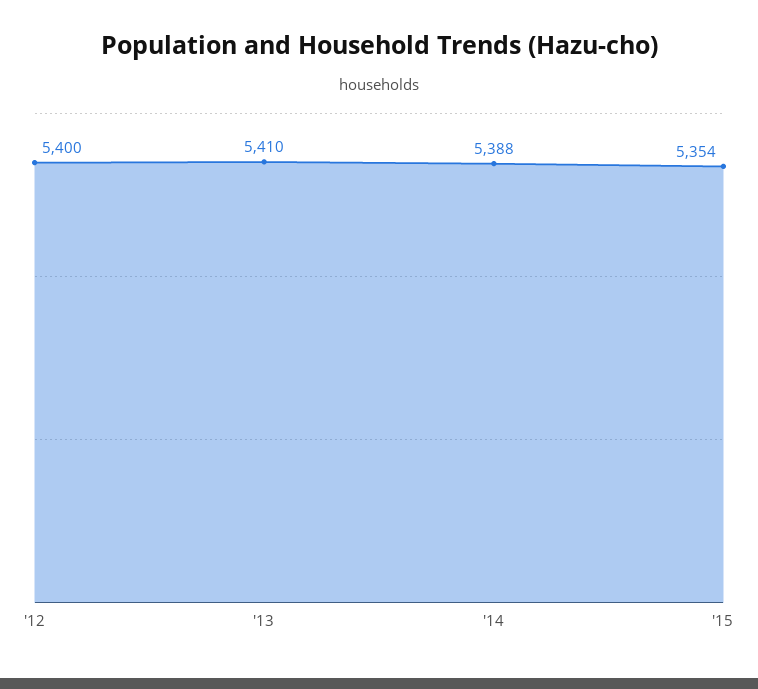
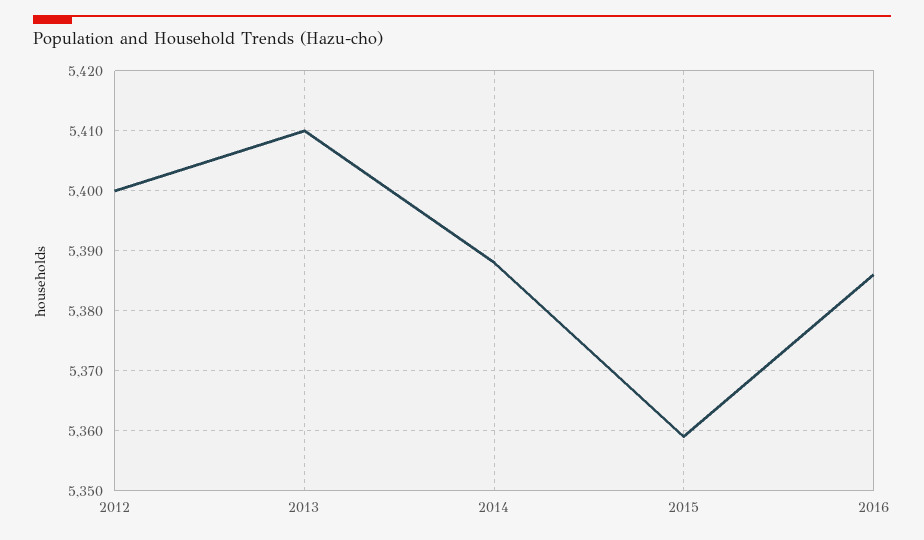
'15: 5354 -> 5359
2016: none -> 5386

